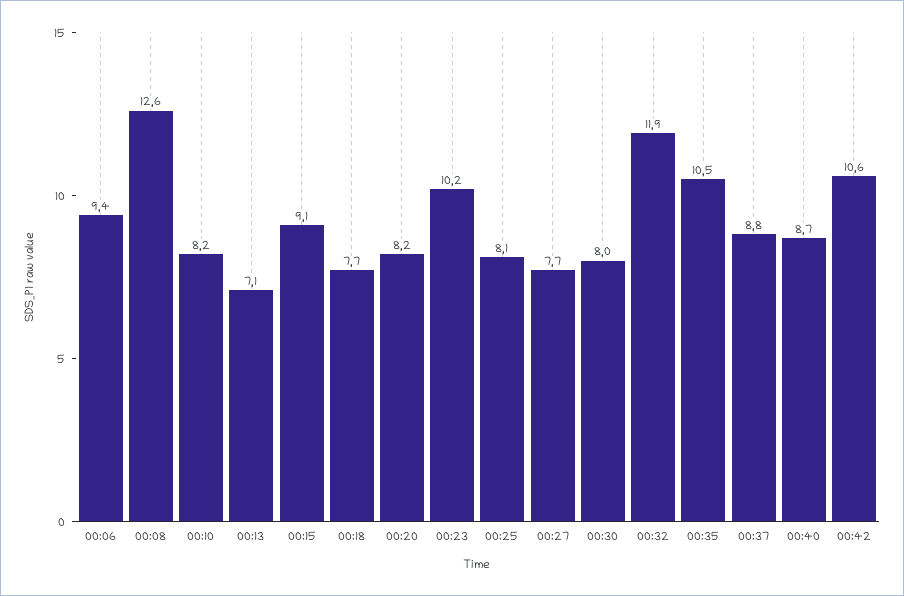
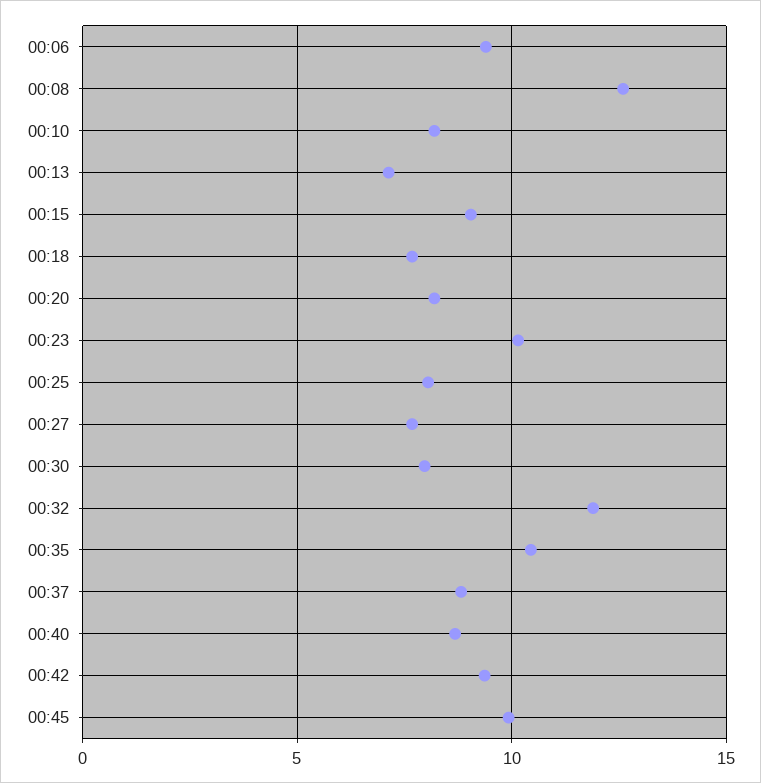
00:42: 10.6 -> 9.5
00:45: none -> 10

